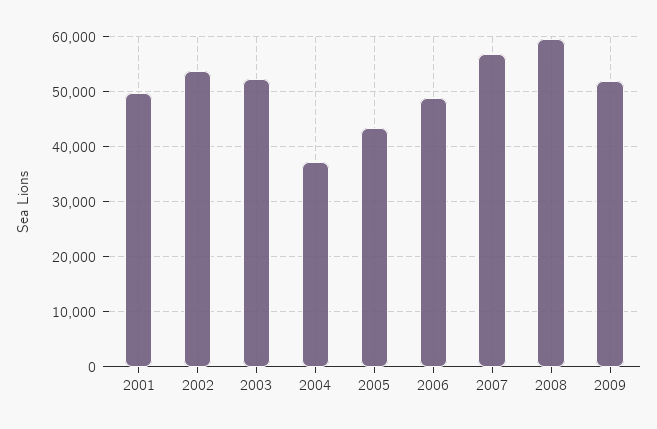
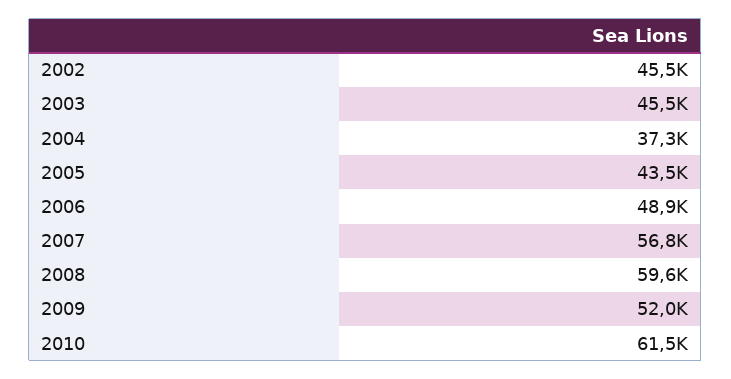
2001: 50000 -> none
2002: 54000 -> 45500
2003: 52000 -> 45500
2010: none -> 61500

